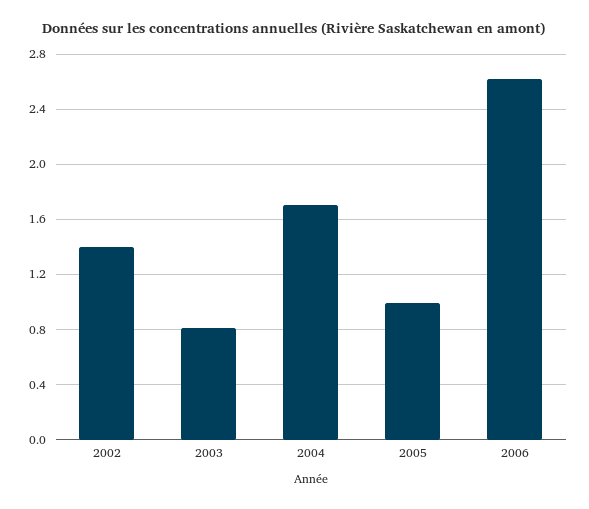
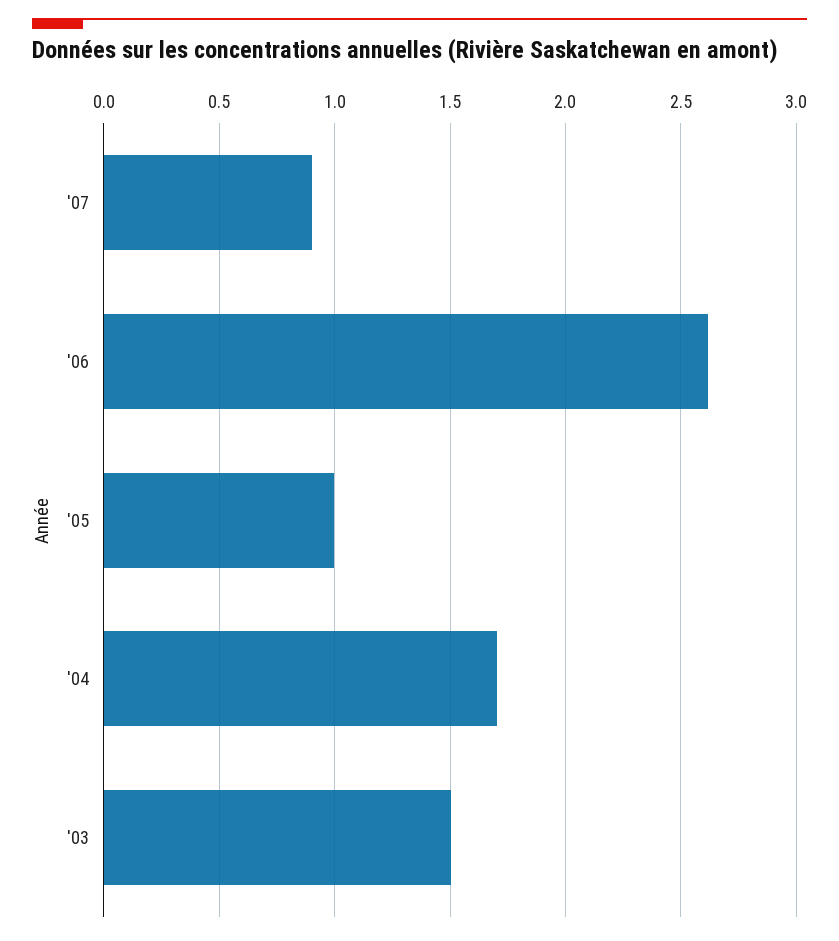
2002: 1.4 -> none
2003: 0.8 -> 1.5
'07: none -> 0.9

